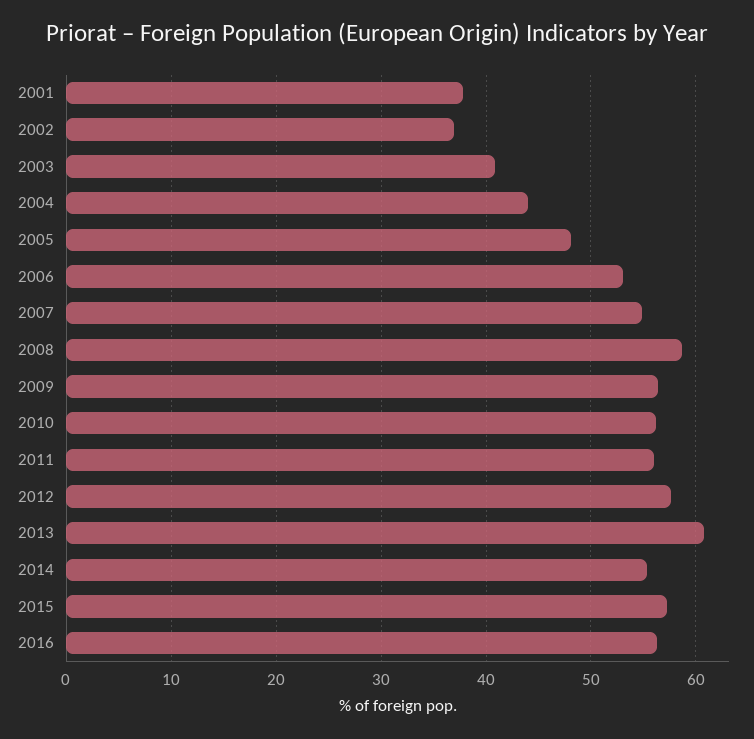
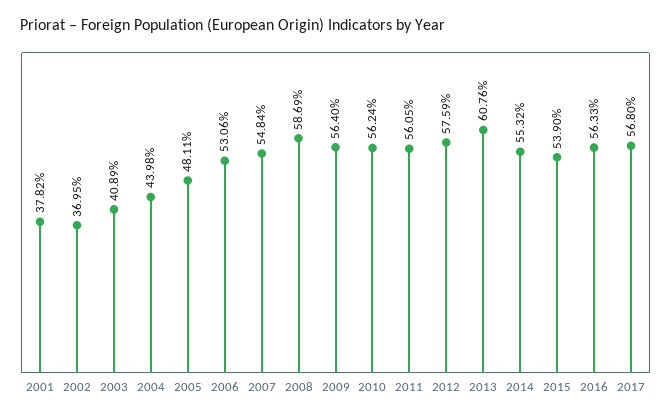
2015: 57 -> 53.9
2017: none -> 56.8

